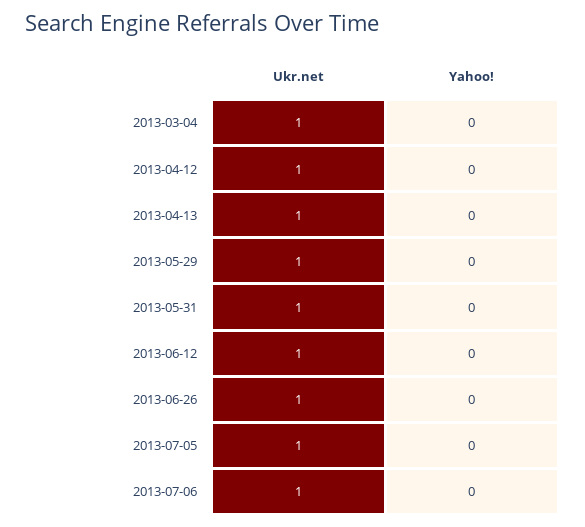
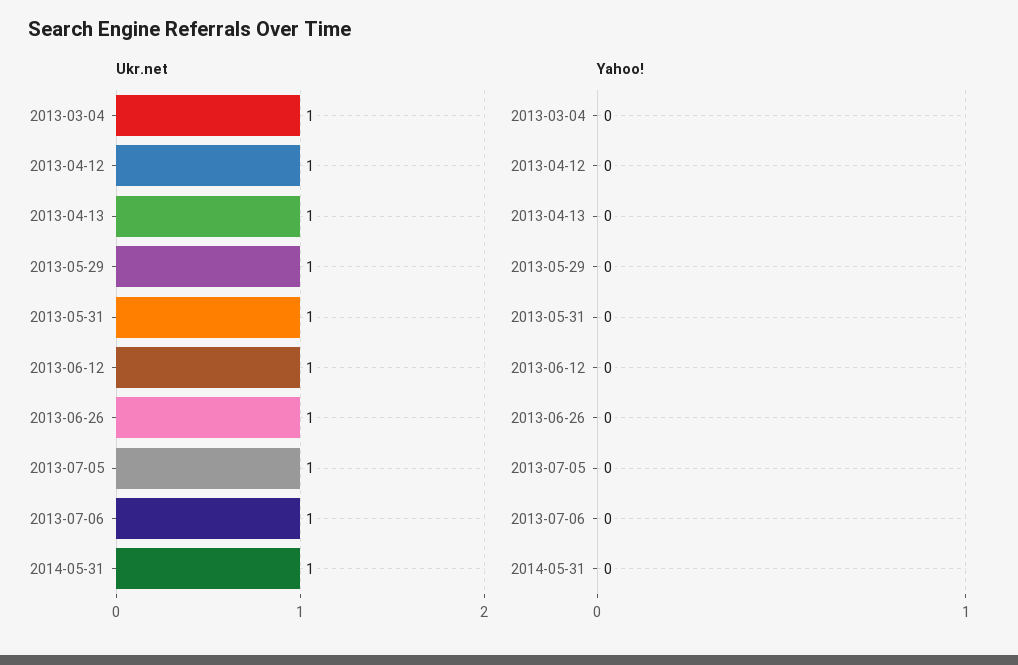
Ukr.net, 2014-05-31: none -> 1
Yahoo!, 2014-05-31: none -> 0

